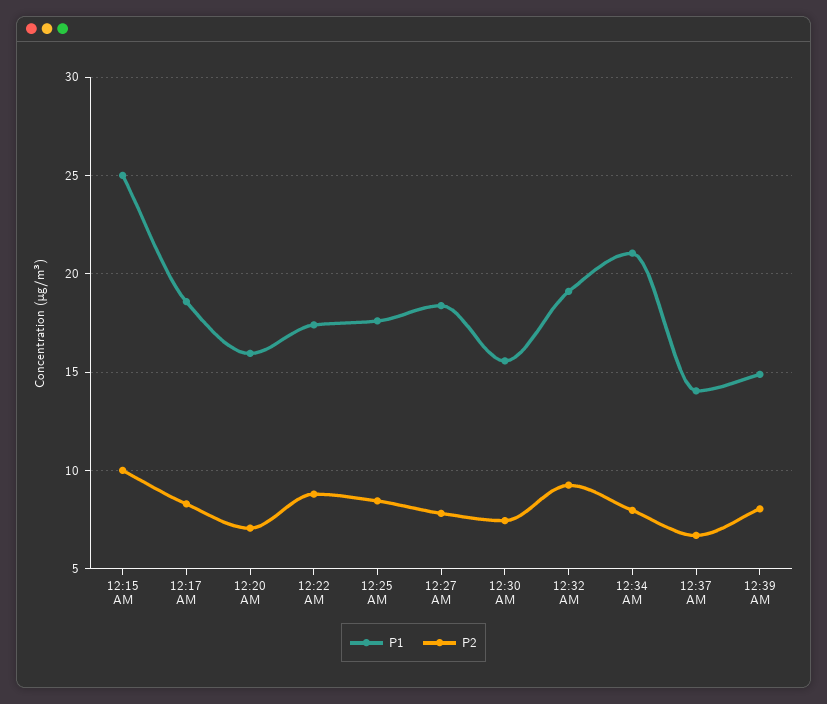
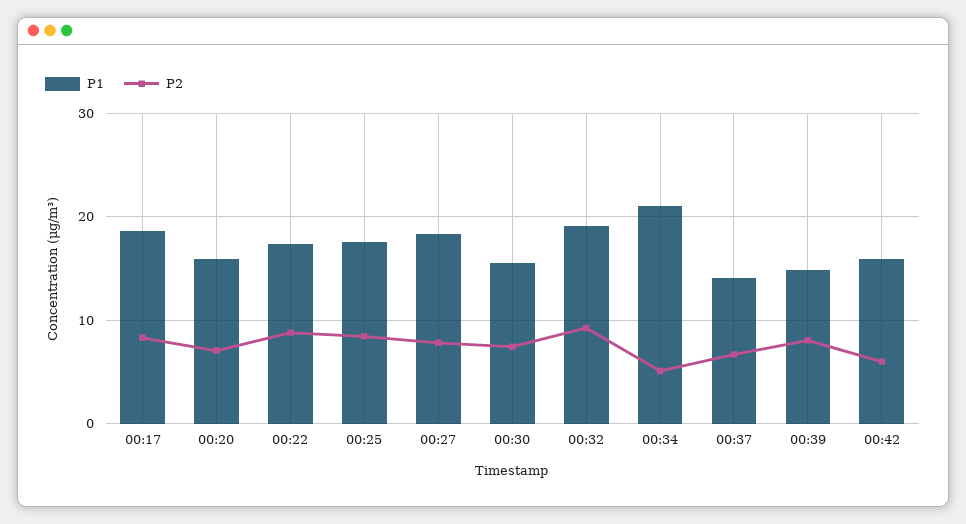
P1, 12:15 AM: 25 -> none
P2, 12:15 AM: 10 -> none
P2, 12:34 AM: 8 -> 5
P1, 00:42: none -> 16
P2, 00:42: none -> 6

